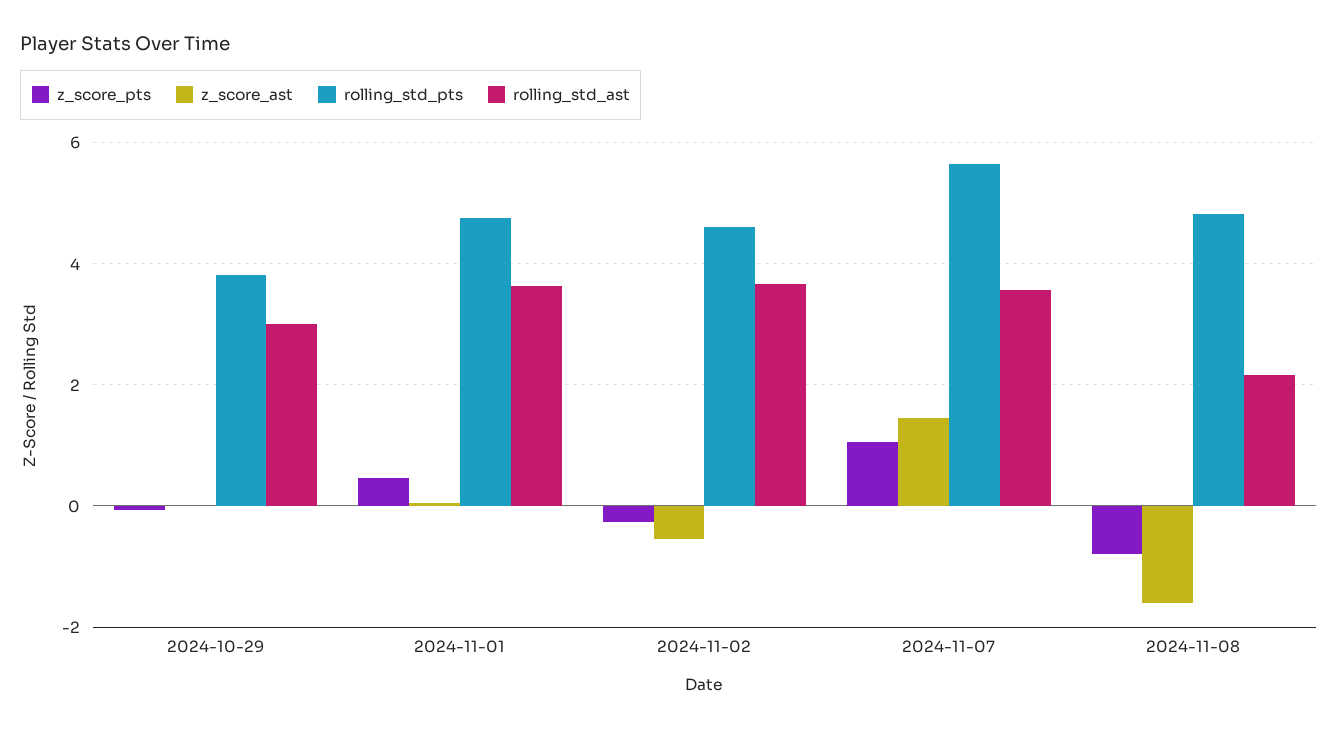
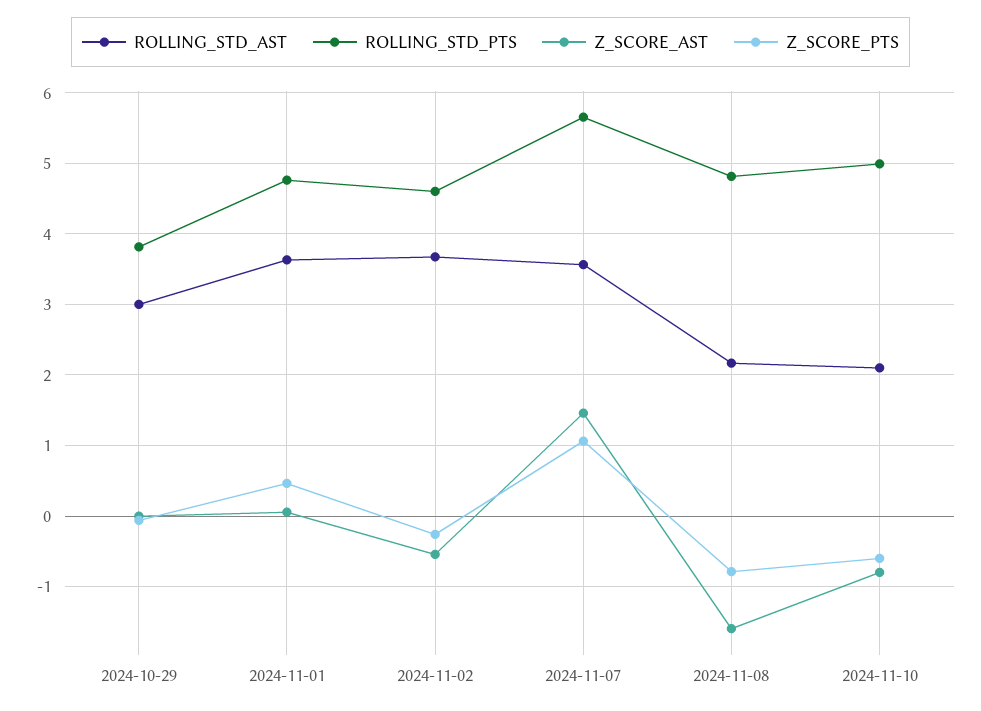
rolling_std_ast, 2024-11-10: none -> 2.1
rolling_std_pts, 2024-11-10: none -> 5
z_score_ast, 2024-11-10: none -> -0.8
z_score_pts, 2024-11-10: none -> -0.6

